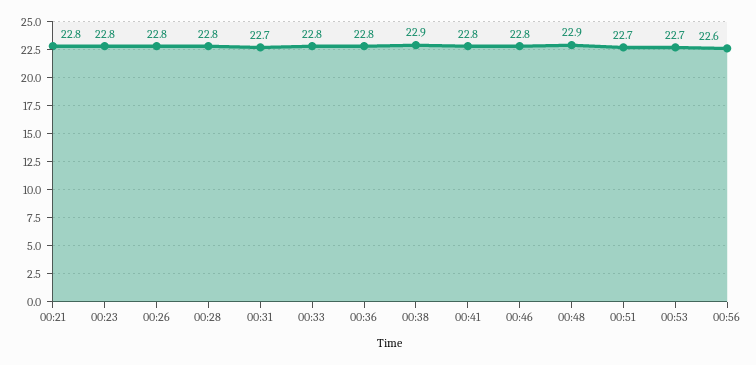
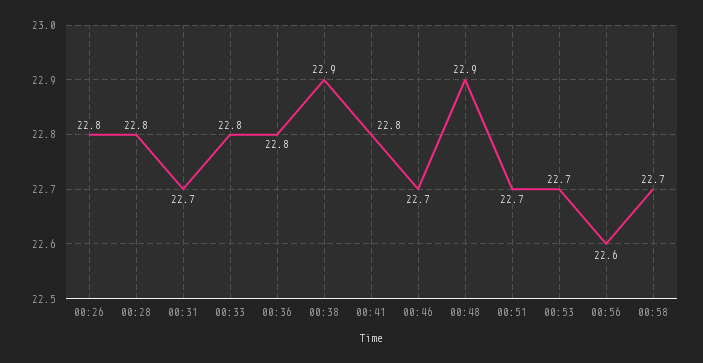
00:21: 22.8 -> none
00:23: 22.8 -> none
00:46: 22.8 -> 22.7
00:58: none -> 22.7

